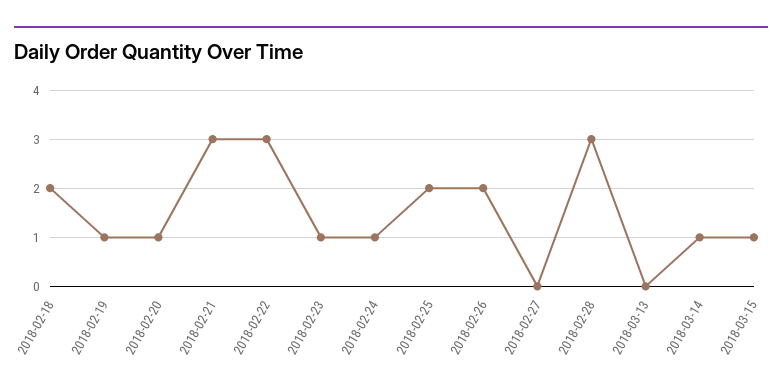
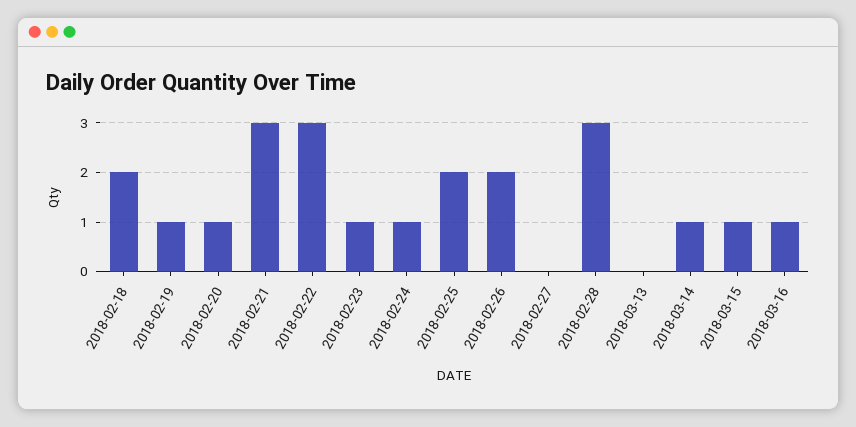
2018-03-16: none -> 1

